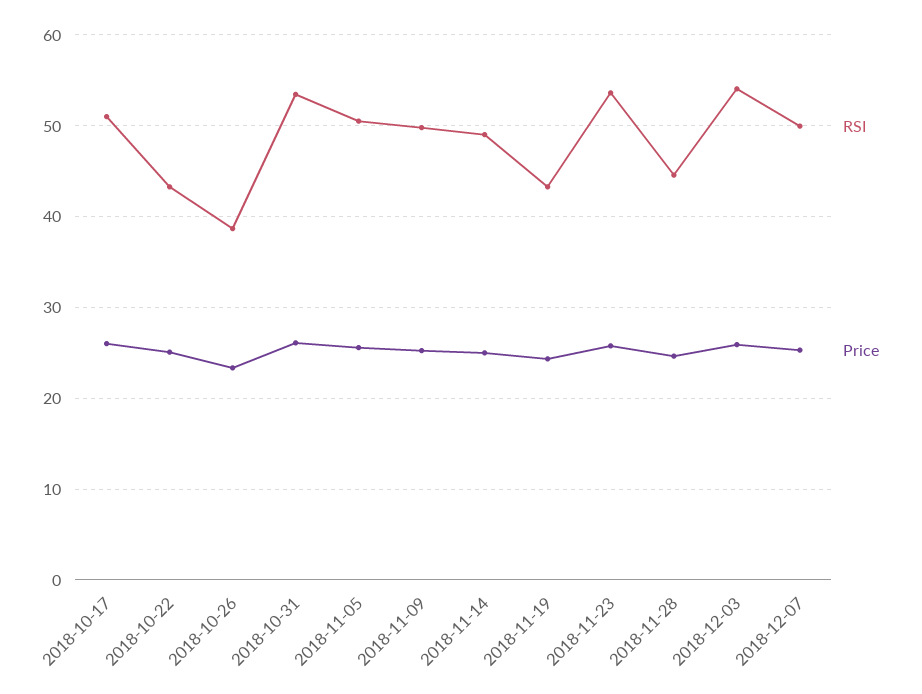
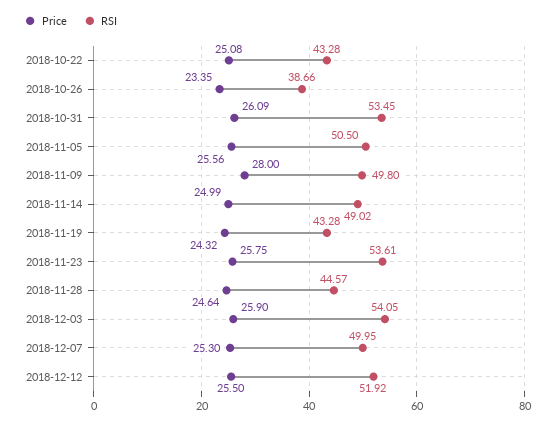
RSI, 2018-10-17: 51 -> none
Price, 2018-10-17: 26 -> none
Price, 2018-11-09: 25 -> 28
Price, 2018-12-12: none -> 25.5
RSI, 2018-12-12: none -> 51.92

